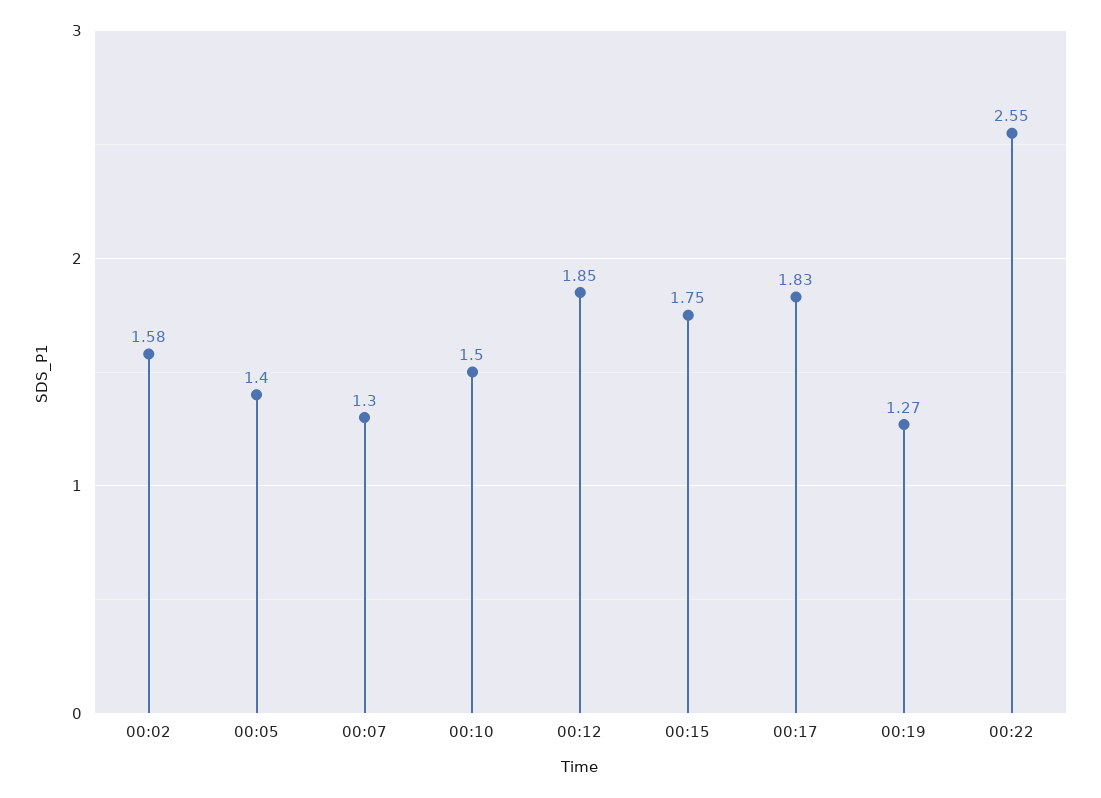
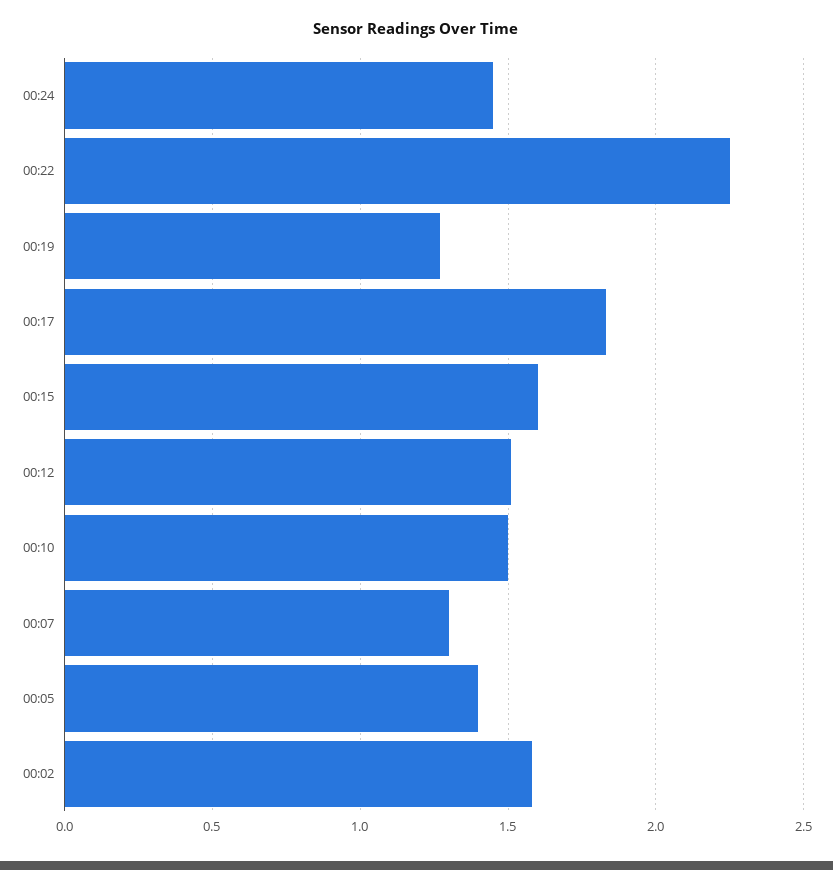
00:12: 1.85 -> 1.5
00:15: 1.75 -> 1.6
00:22: 2.55 -> 2.25
00:24: none -> 1.45

